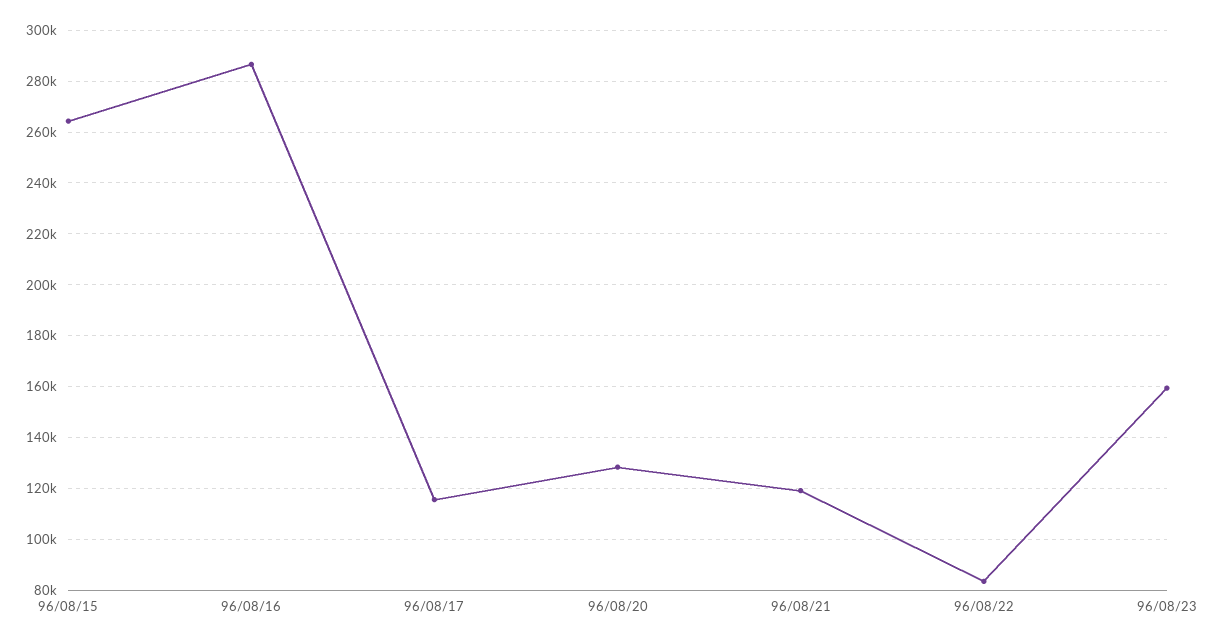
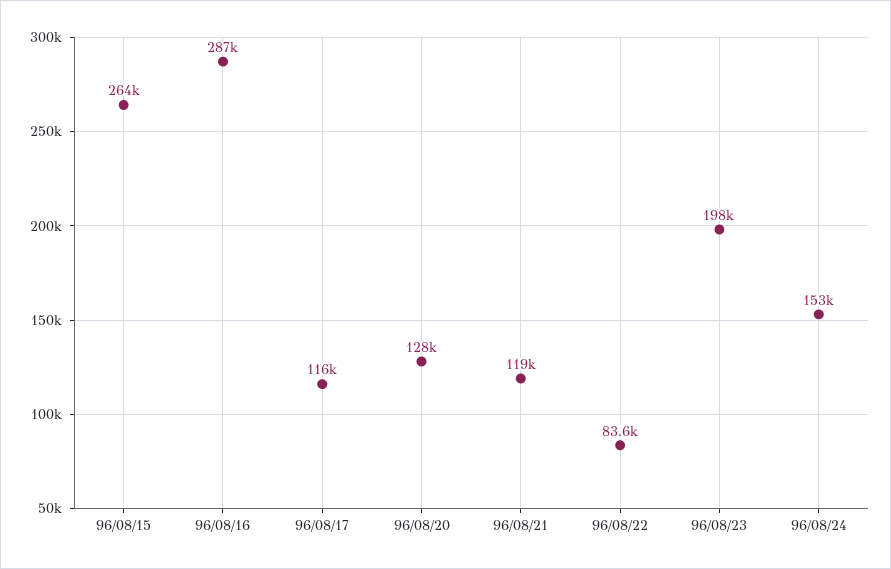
96/08/23: 160000 -> 198000
96/08/24: none -> 153000

